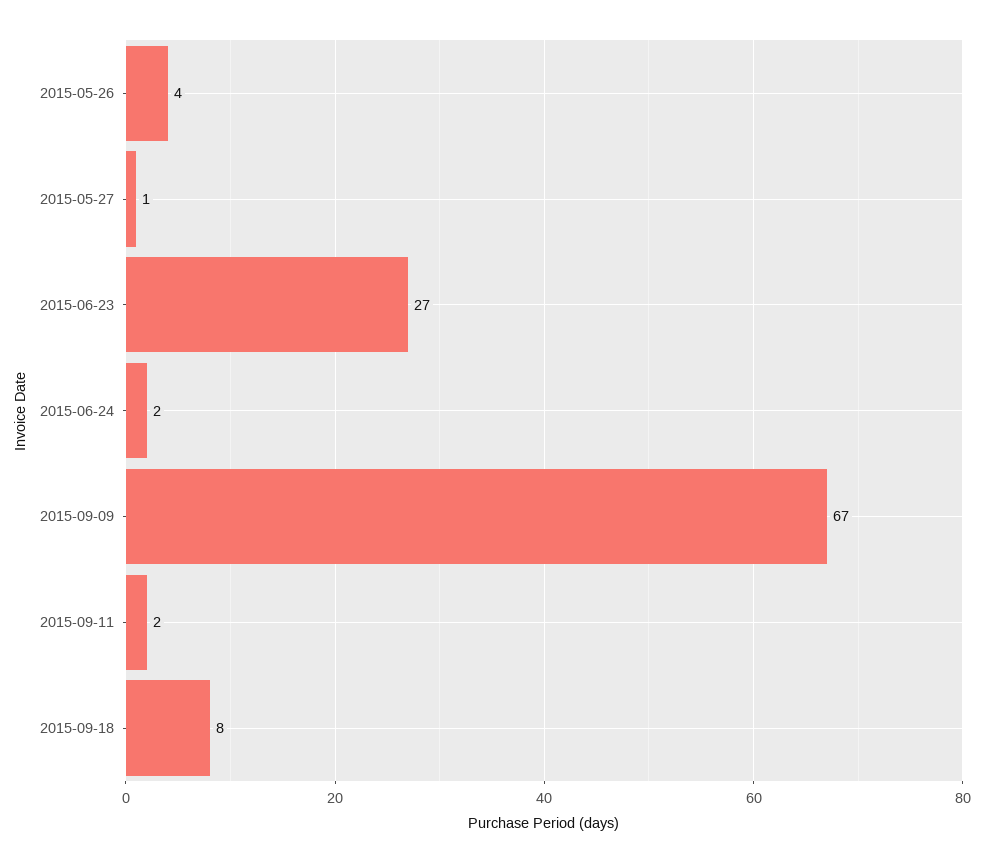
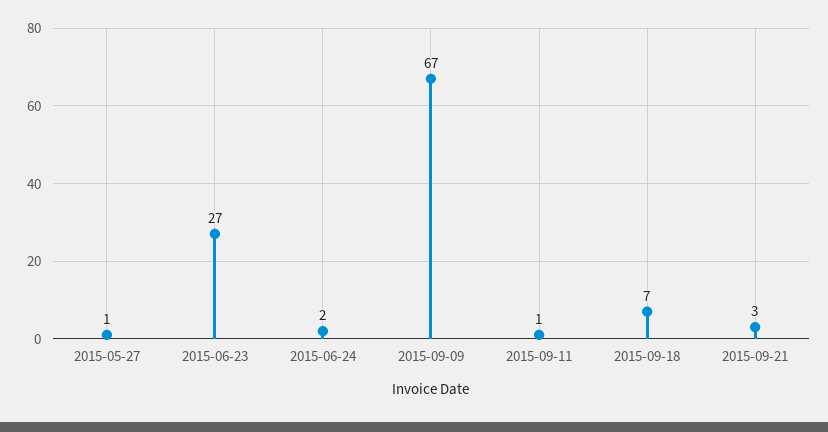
2015-05-26: 4 -> none
2015-09-11: 2 -> 1
2015-09-18: 8 -> 7
2015-09-21: none -> 3

